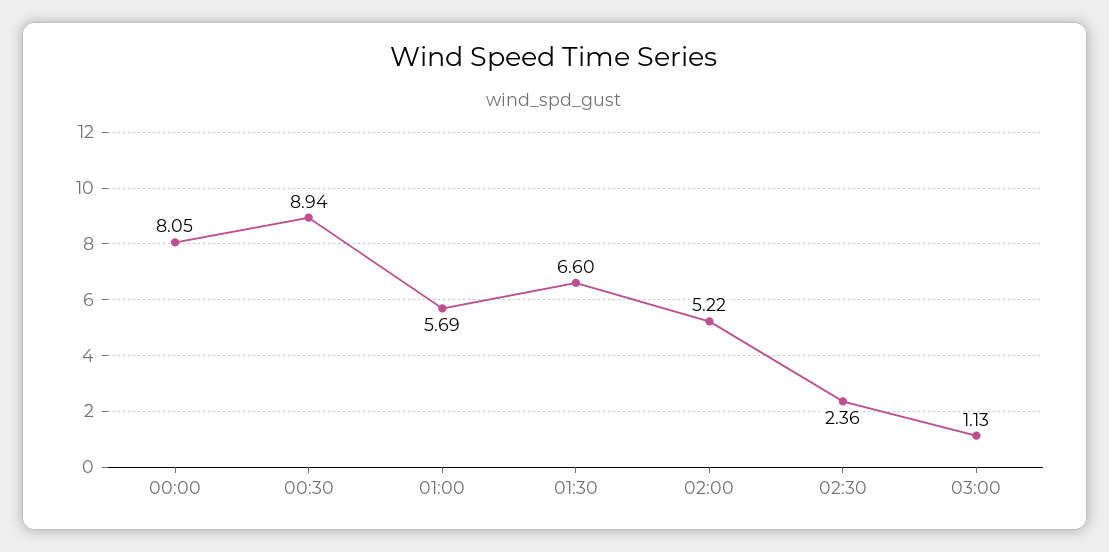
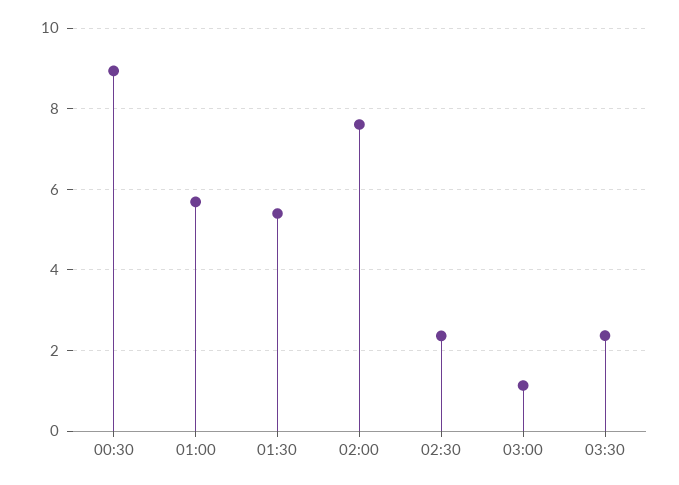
00:00: 8.05 -> none
01:30: 6.6 -> 5.4
02:00: 5.22 -> 7.6
03:30: none -> 2.4

